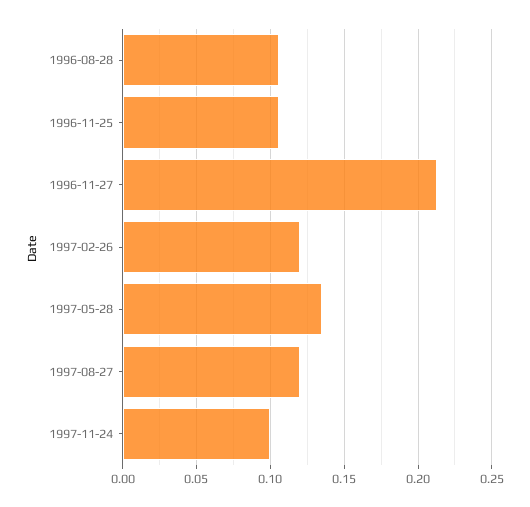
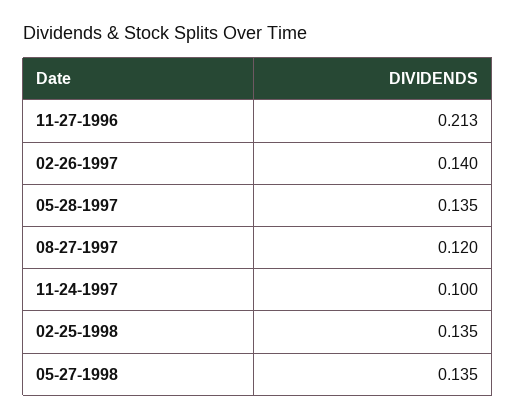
1996-08-28: 0.105 -> none
1996-11-25: 0.105 -> none
1997-02-26: 0.12 -> 0.14
02-25-1998: none -> 0.135
05-27-1998: none -> 0.135

